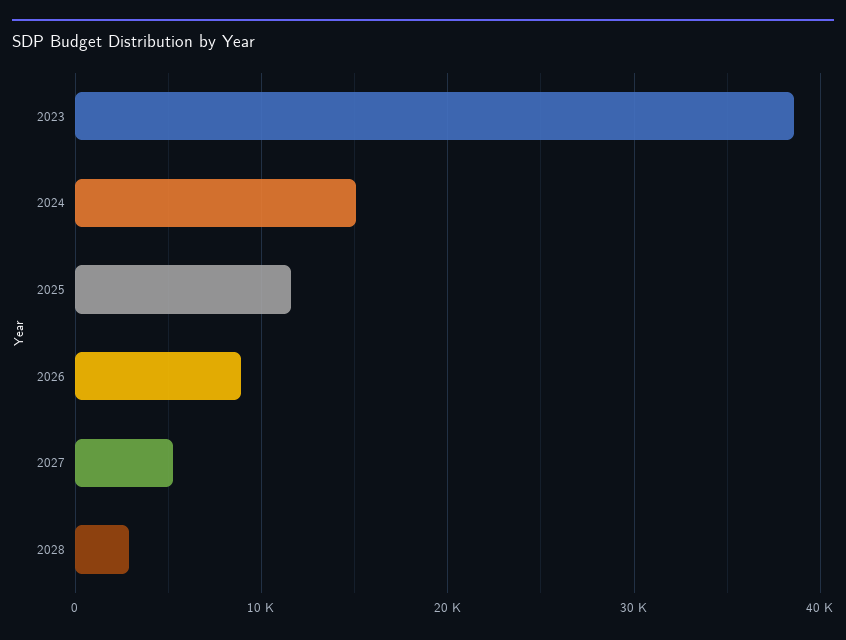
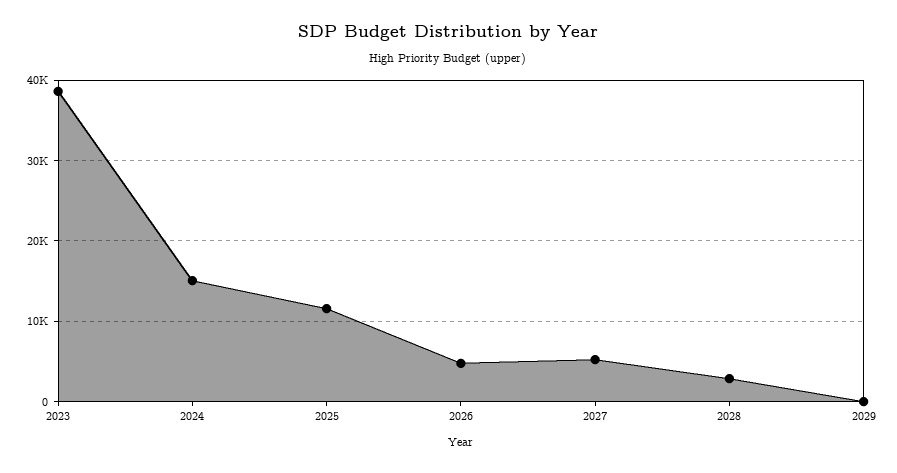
2026: 9000 -> 5000
2029: none -> 0

